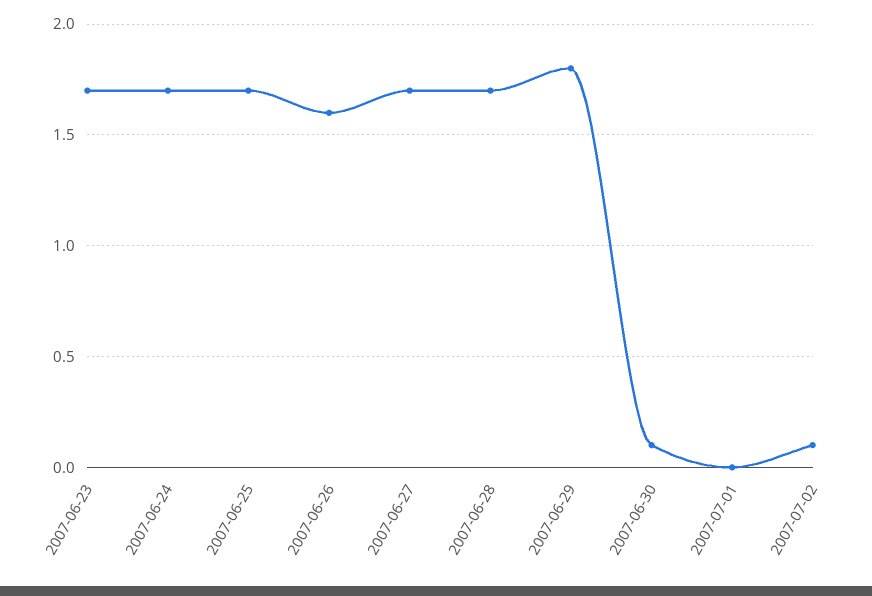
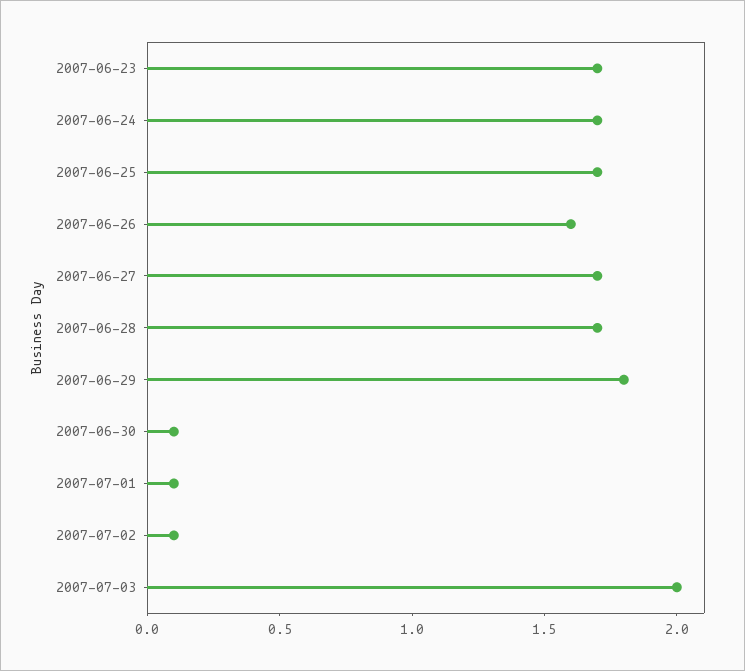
2007-07-01: 0 -> 0.1
2007-07-03: none -> 2

